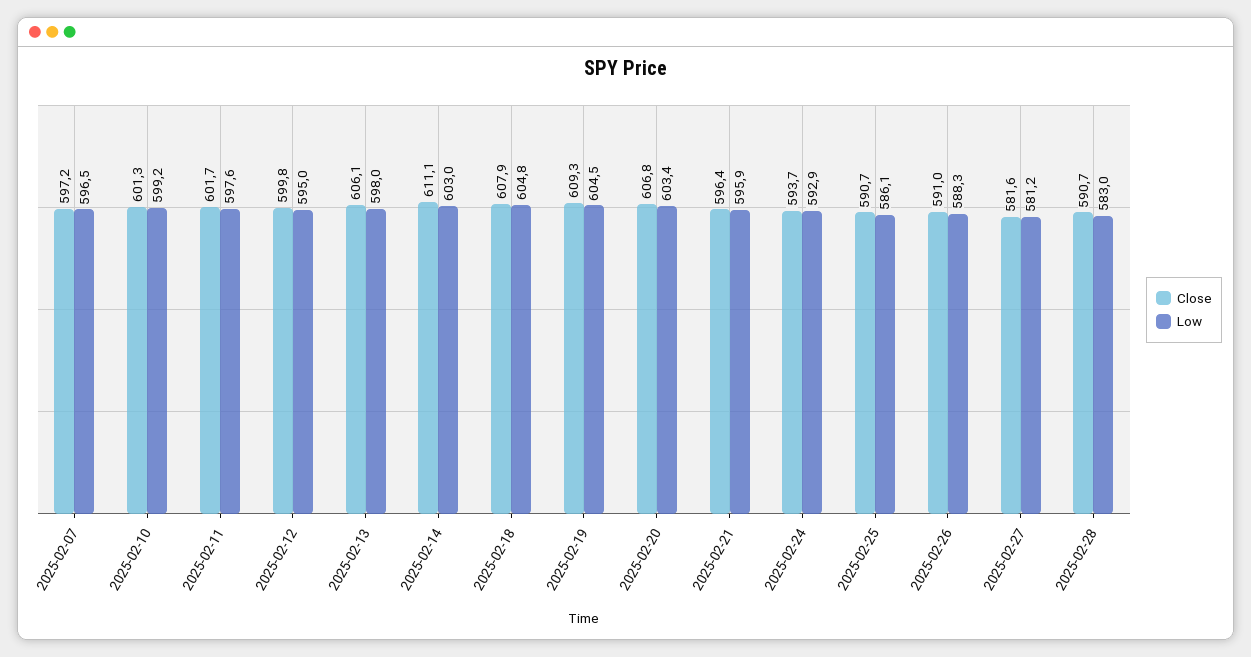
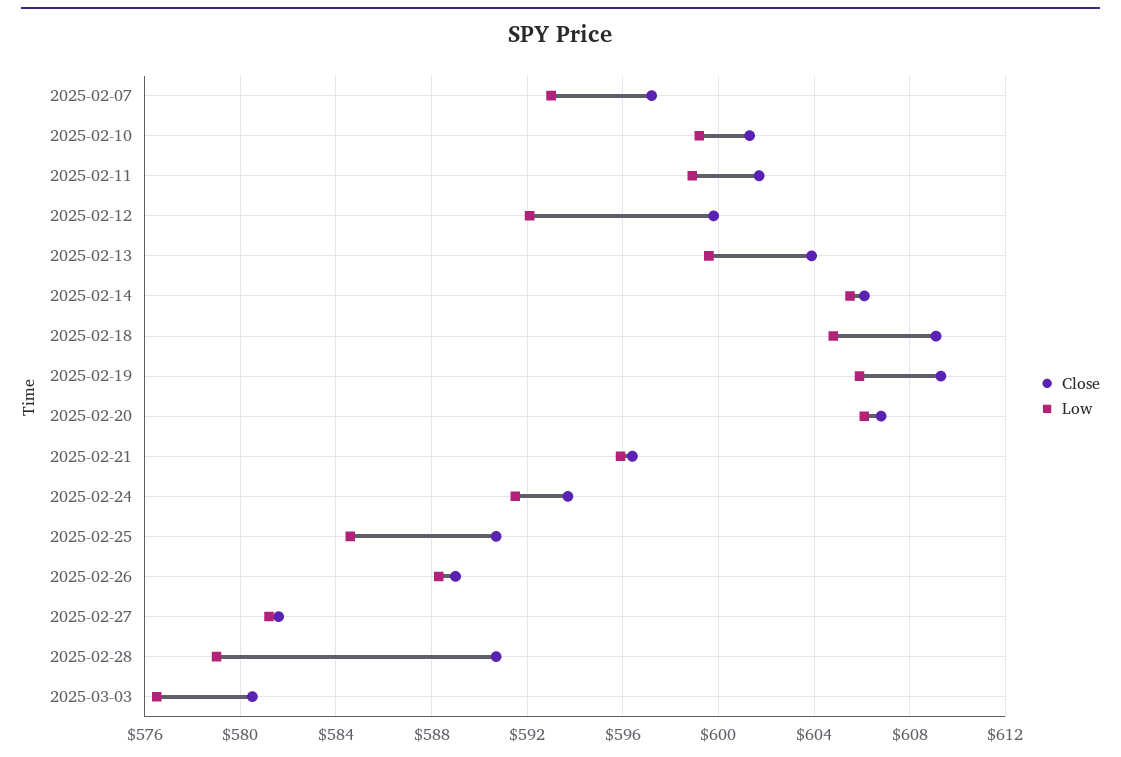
Low, 2025-02-07: 596.5 -> 593
Low, 2025-02-11: 597.6 -> 599
Low, 2025-02-12: 595 -> 592
Close, 2025-02-13: 606.1 -> 604
Low, 2025-02-13: 598 -> 599.5
Close, 2025-02-14: 611.1 -> 606
Low, 2025-02-14: 603 -> 605.5
Close, 2025-02-18: 607.9 -> 609
Low, 2025-02-19: 604.5 -> 606
Low, 2025-02-20: 603.4 -> 606
Low, 2025-02-24: 592.9 -> 591.5
Low, 2025-02-25: 586.1 -> 584.5
Close, 2025-02-26: 591 -> 589
Low, 2025-02-28: 583 -> 579
Close, 2025-03-03: none -> 580.5
Low, 2025-03-03: none -> 576.5

